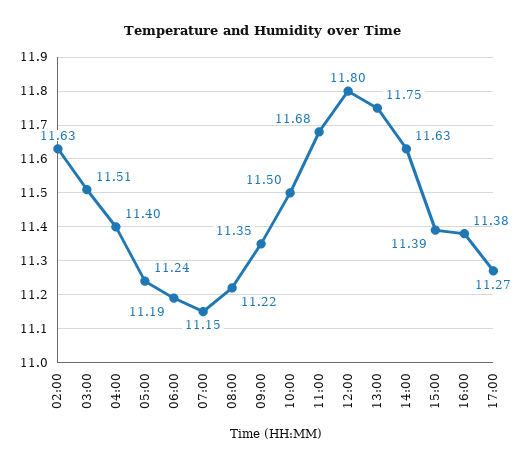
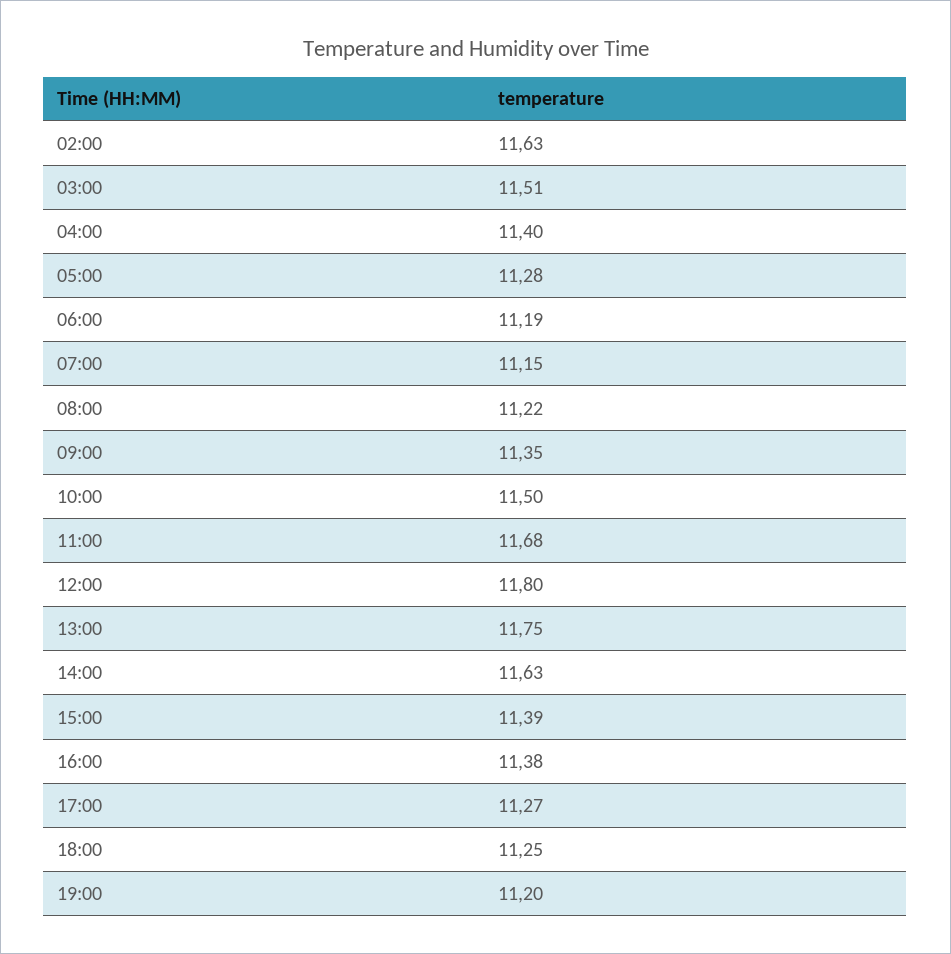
05:00: 11.24 -> 11.28
18:00: none -> 11.25
19:00: none -> 11.2

